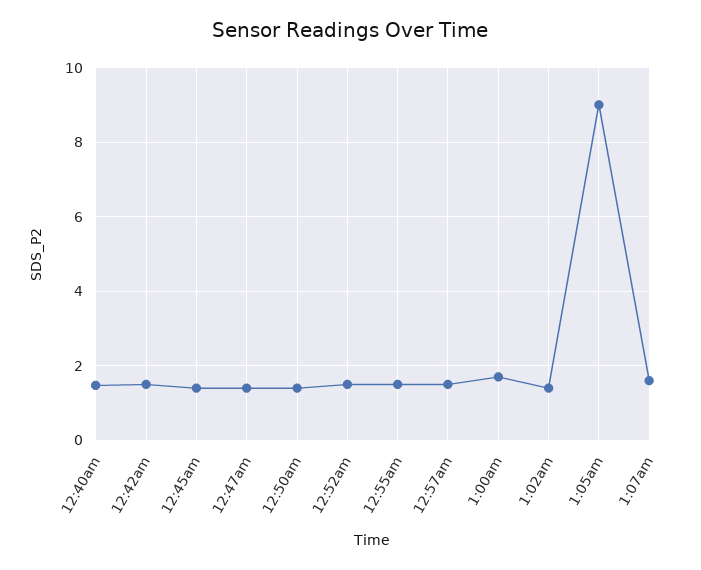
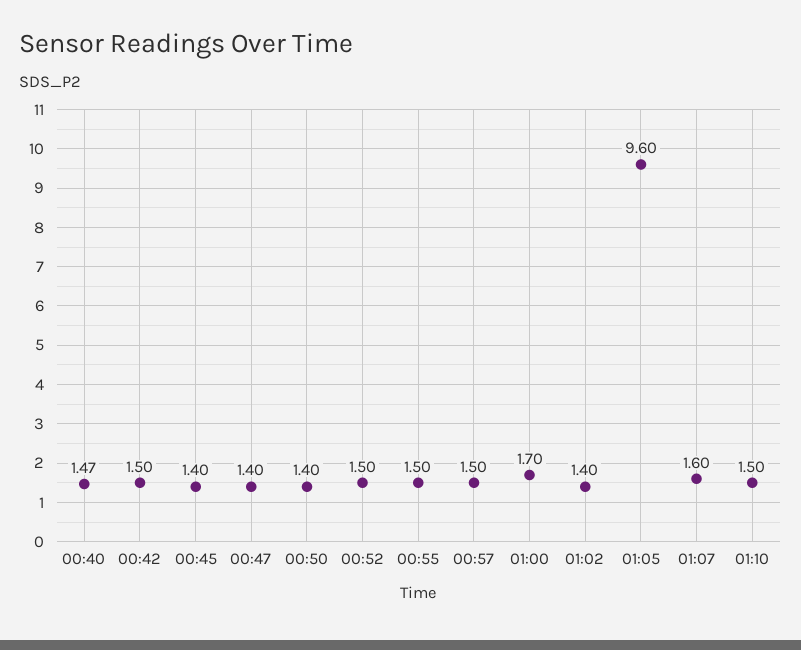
1:05am: 9 -> 9.6
01:10: none -> 1.5

